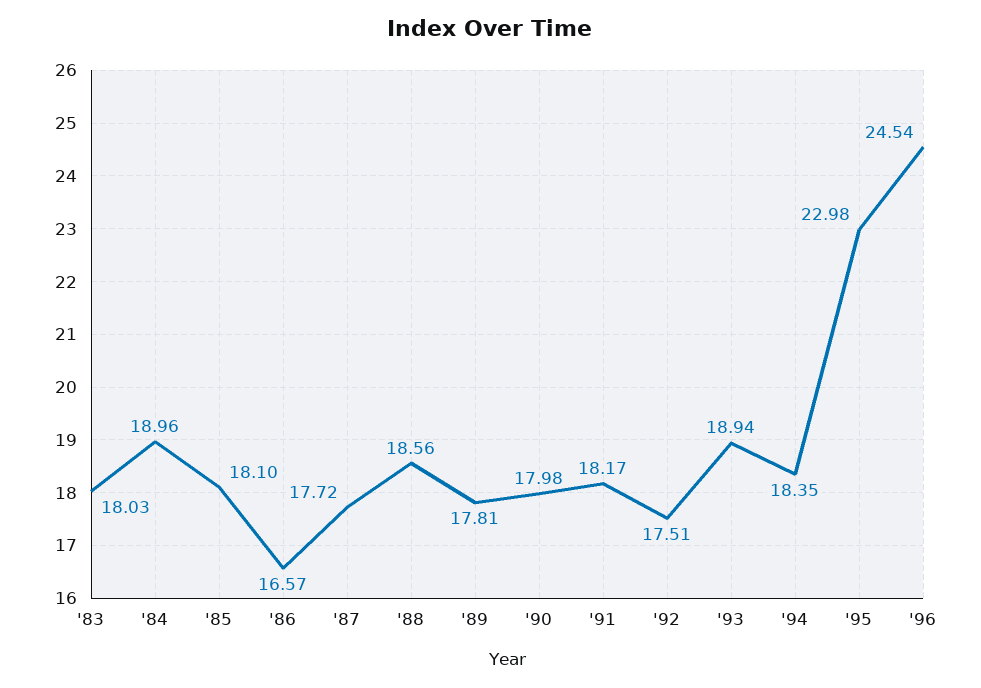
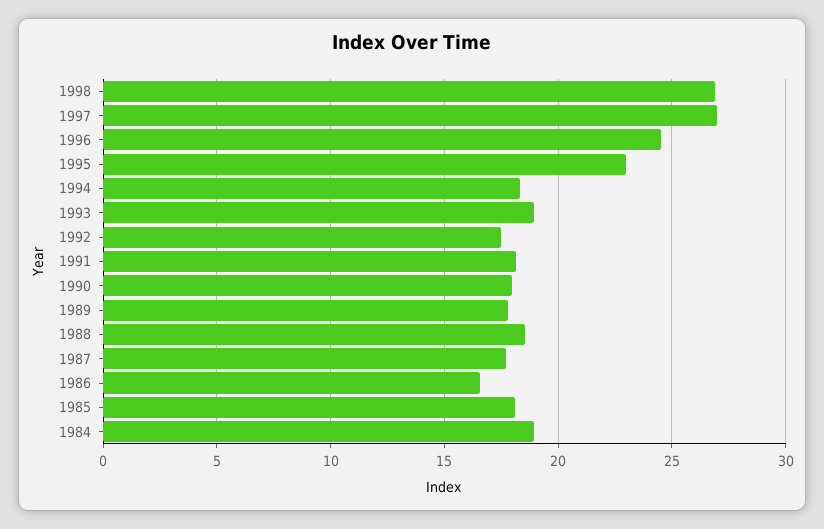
'83: 18.03 -> none
1998: none -> 27
1997: none -> 27

